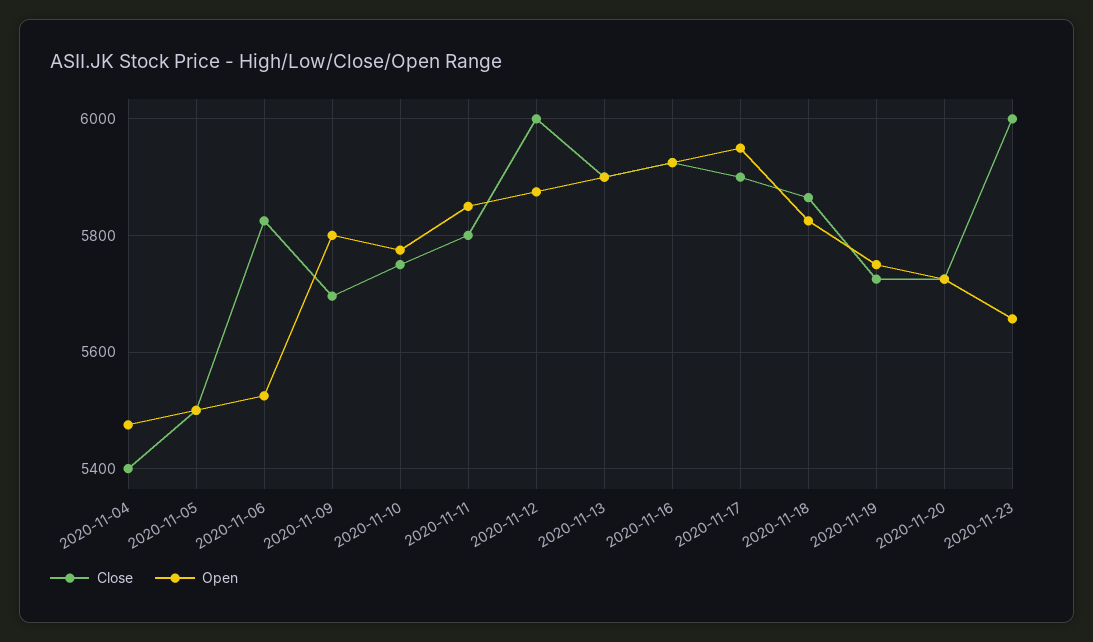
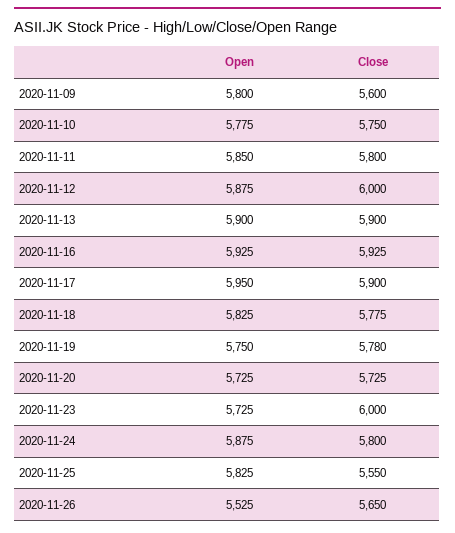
Close, 2020-11-04: 5400 -> none
Open, 2020-11-04: 5480 -> none
Close, 2020-11-05: 5500 -> none
Open, 2020-11-05: 5500 -> none
Close, 2020-11-06: 5820 -> none
Open, 2020-11-06: 5520 -> none
Close, 2020-11-09: 5700 -> 5600
Close, 2020-11-18: 5860 -> 5775
Close, 2020-11-19: 5720 -> 5780
Open, 2020-11-23: 5660 -> 5725
Open, 2020-11-24: none -> 5875
Close, 2020-11-24: none -> 5800
Open, 2020-11-25: none -> 5825
Close, 2020-11-25: none -> 5550
Open, 2020-11-26: none -> 5525
Close, 2020-11-26: none -> 5650

